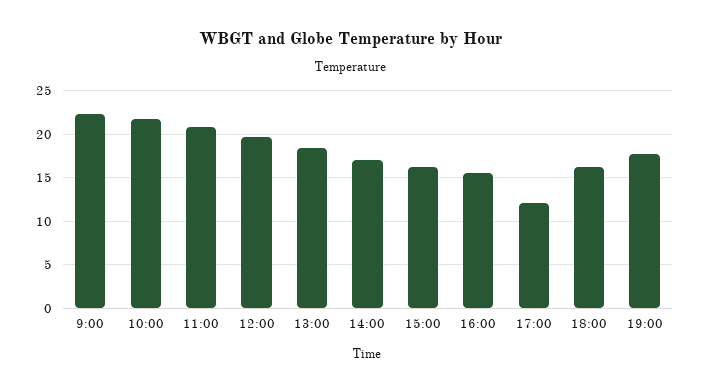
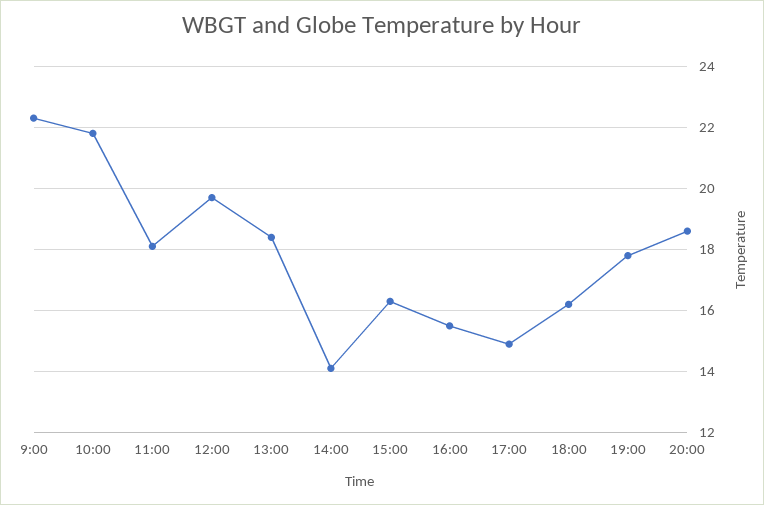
11:00: 21 -> 18
14:00: 17 -> 14
17:00: 12 -> 15
20:00: none -> 18.5

